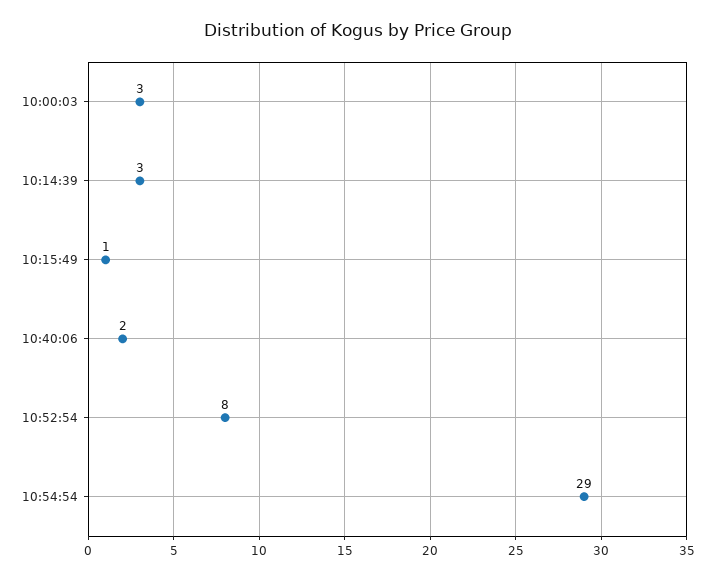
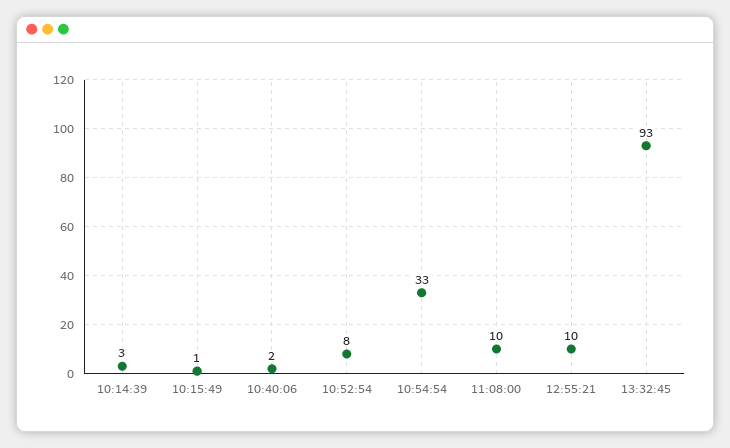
10:00:03: 3 -> none
10:54:54: 29 -> 33
11:08:00: none -> 10
12:55:21: none -> 10
13:32:45: none -> 93

